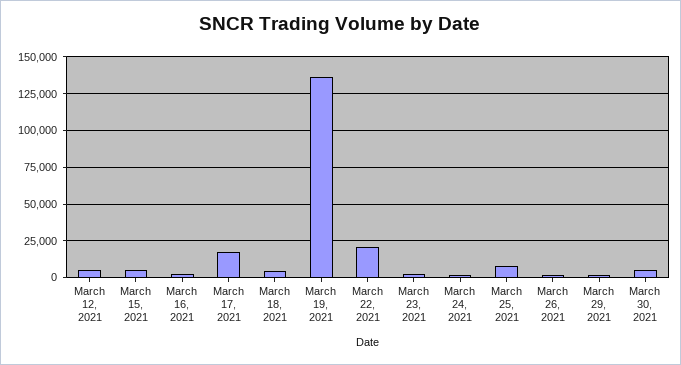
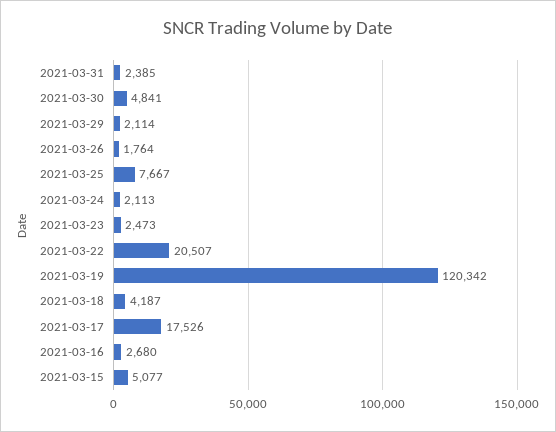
March 12, 2021: 5000 -> none
March 19, 2021: 135000 -> 120342
2021-03-31: none -> 2385

